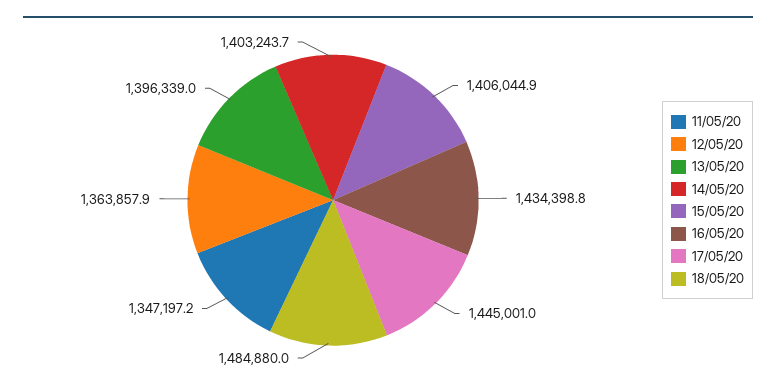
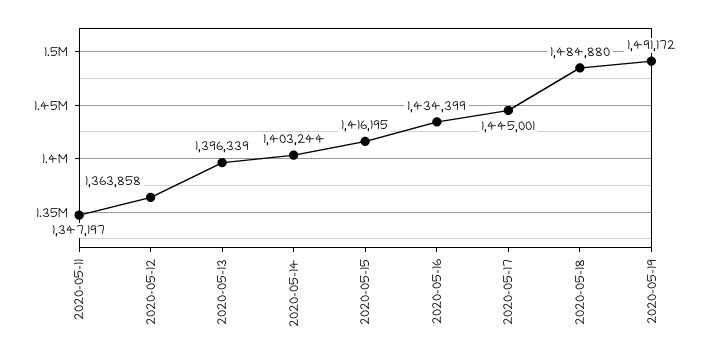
15/05/20: 1406044.9 -> 1416195
2020-05-19: none -> 1491172

